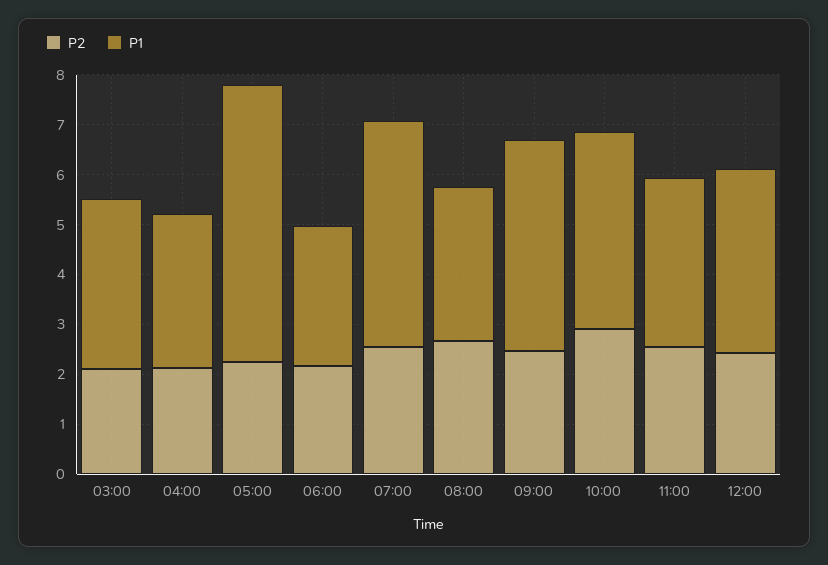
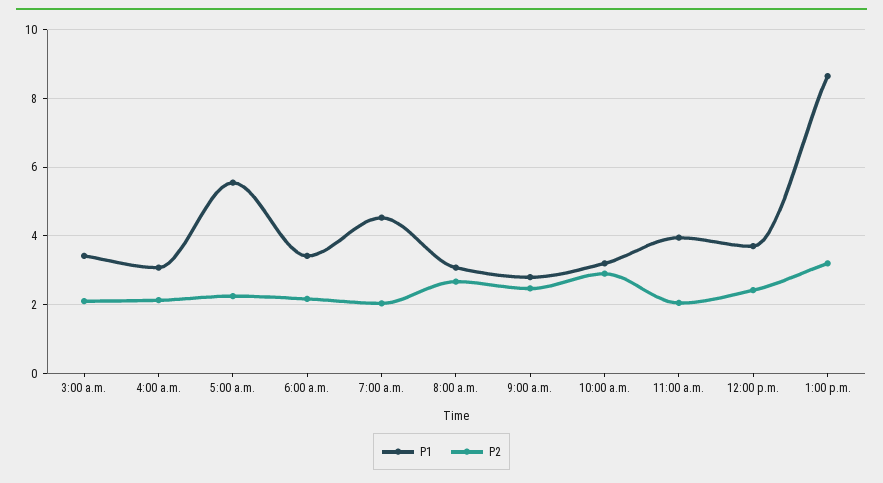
P1, 06:00: 2.8 -> 3.4
P2, 07:00: 2.6 -> 2
P1, 09:00: 4.2 -> 2.8
P1, 10:00: 4 -> 3.2
P2, 11:00: 2.6 -> 2
P1, 11:00: 3.4 -> 4
P1, 1:00 p.m.: none -> 8.6
P2, 1:00 p.m.: none -> 3.2

